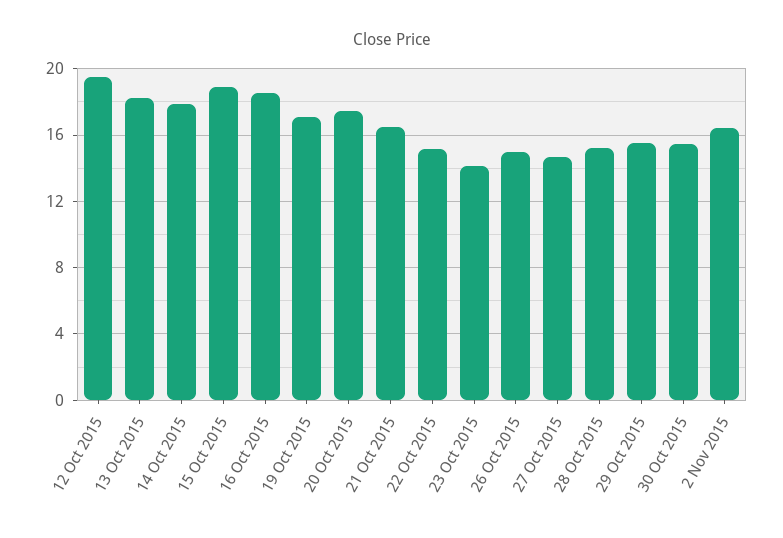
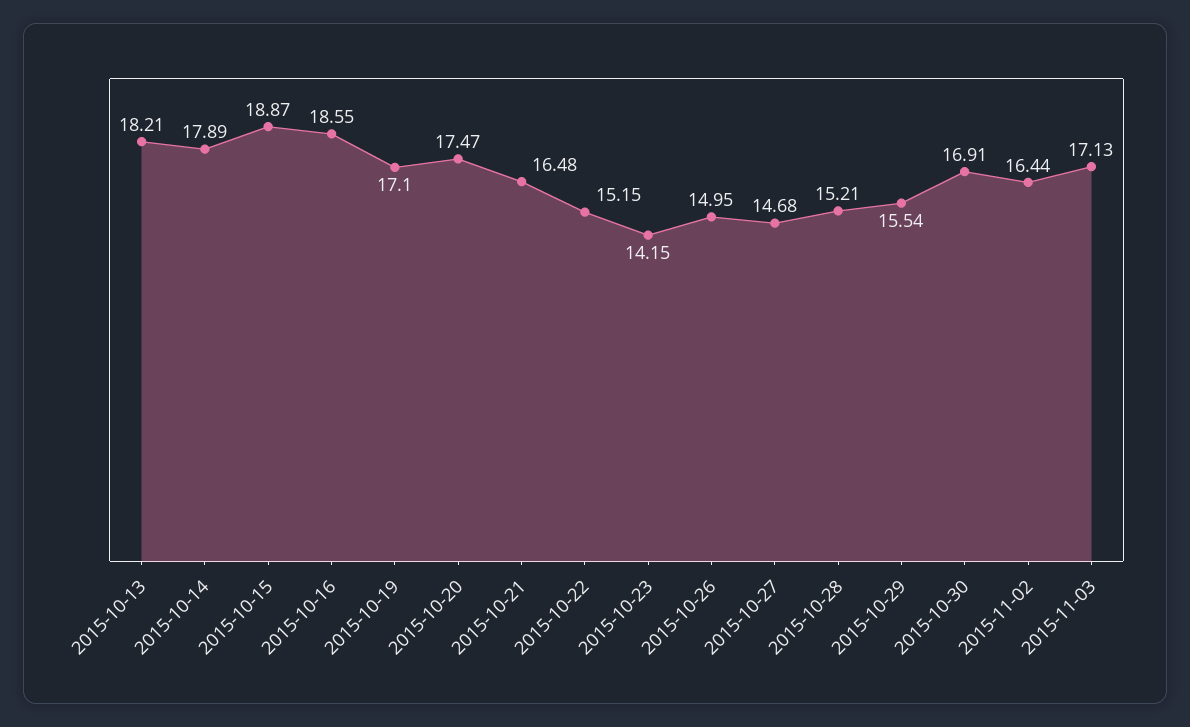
12 Oct 2015: 19.5 -> none
30 Oct 2015: 15.5 -> 16.91
2015-11-03: none -> 17.13

